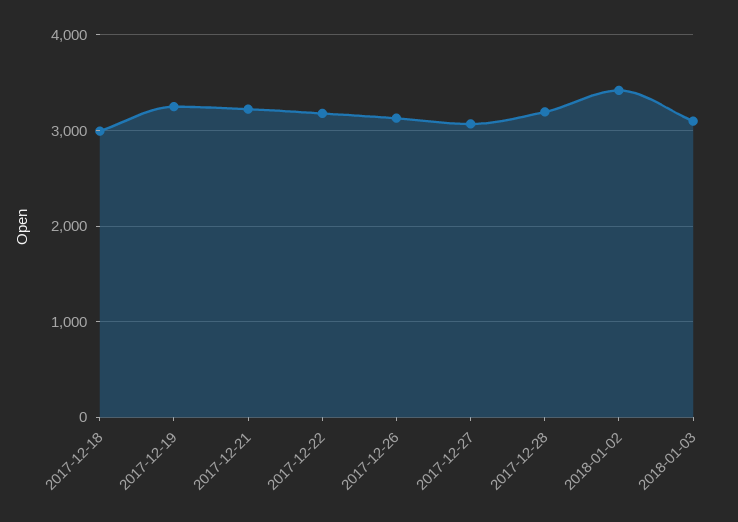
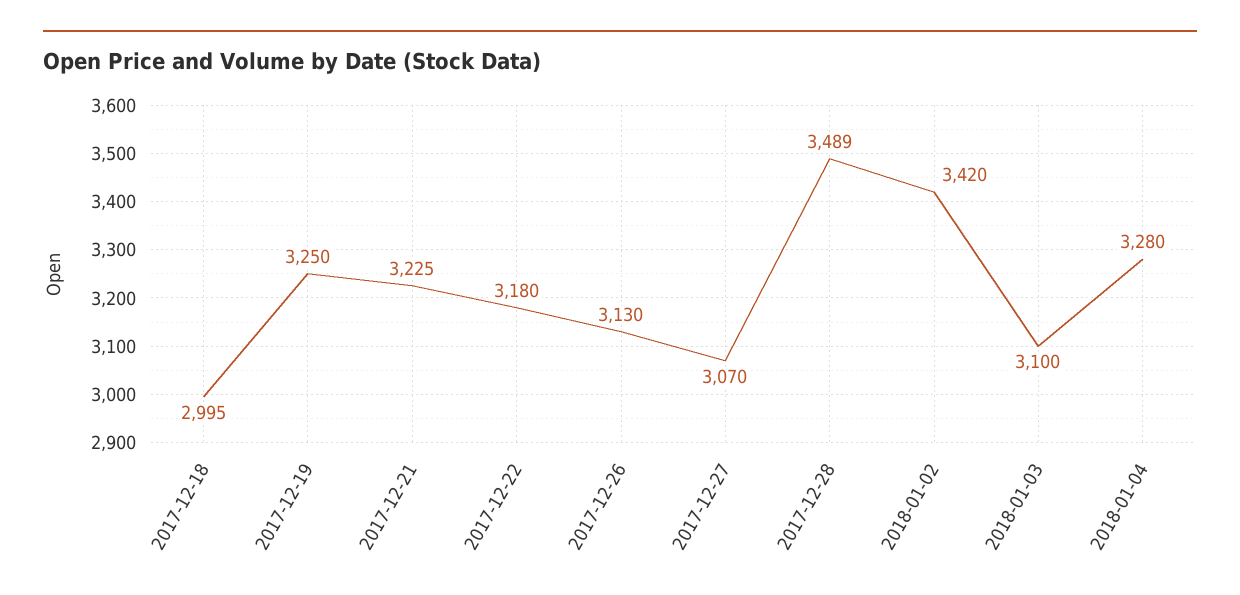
2017-12-28: 3200 -> 3489
2018-01-04: none -> 3280

